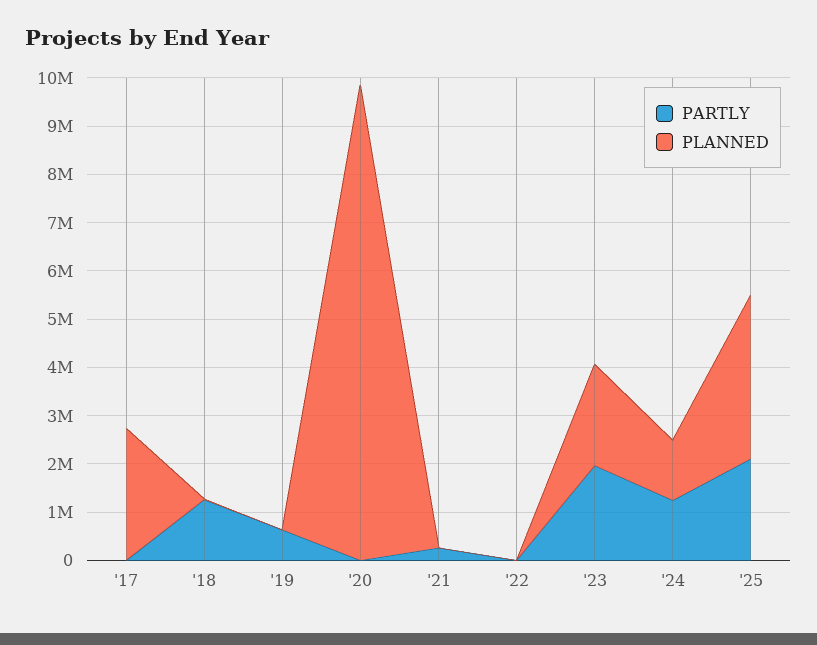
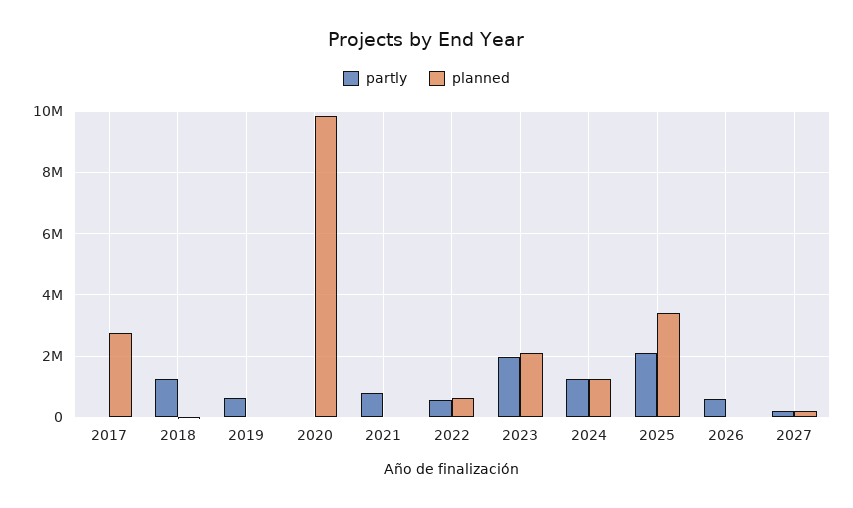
PARTLY, '21: 200000 -> 800000
PARTLY, '22: 0 -> 600000
PLANNED, '22: 0 -> 600000
PARTLY, 2026: none -> 600000
PLANNED, 2026: none -> 0
PARTLY, 2027: none -> 200000
PLANNED, 2027: none -> 200000

